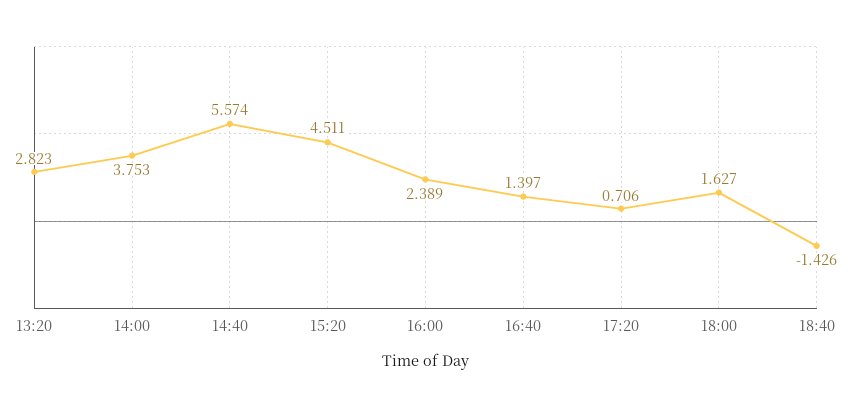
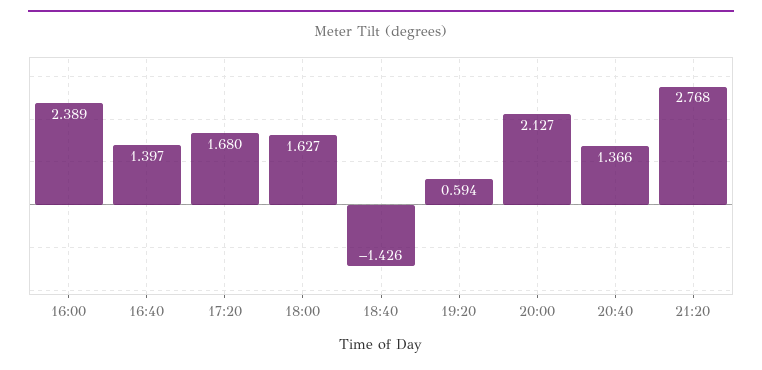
13:20: 2.823 -> none
14:00: 3.753 -> none
14:40: 5.574 -> none
15:20: 4.511 -> none
17:20: 0.706 -> 1.68
19:20: none -> 0.594
20:00: none -> 2.127
20:40: none -> 1.366
21:20: none -> 2.768

